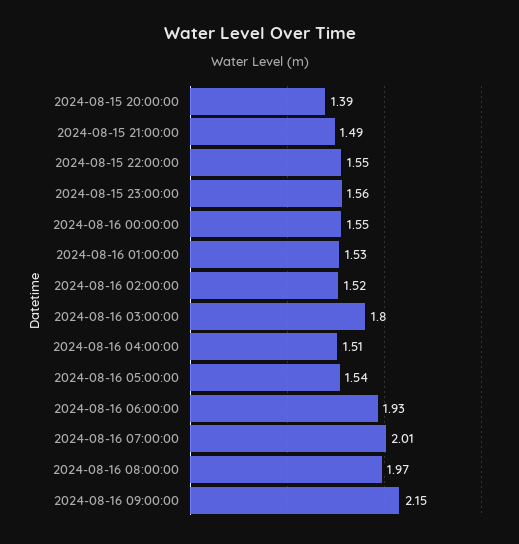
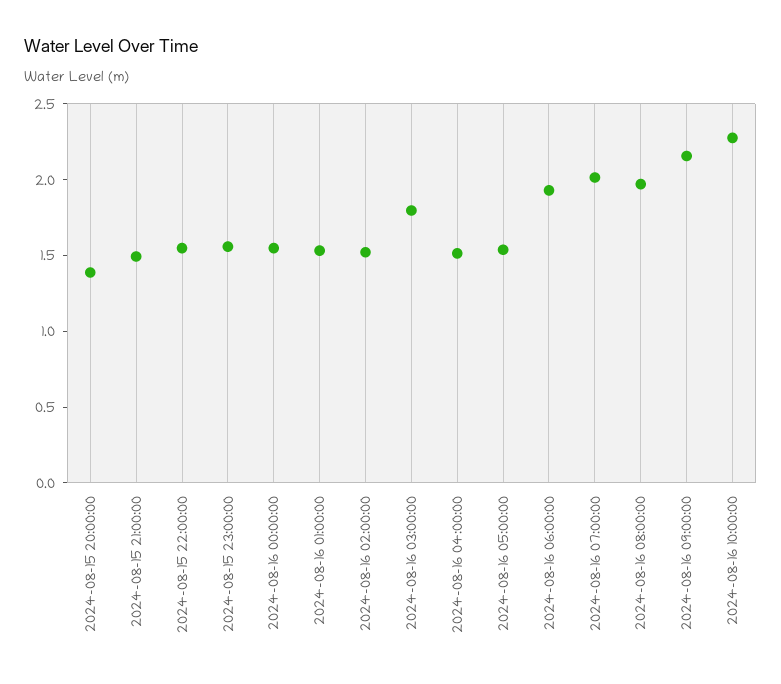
2024-08-16 10:00:00: none -> 2.3

